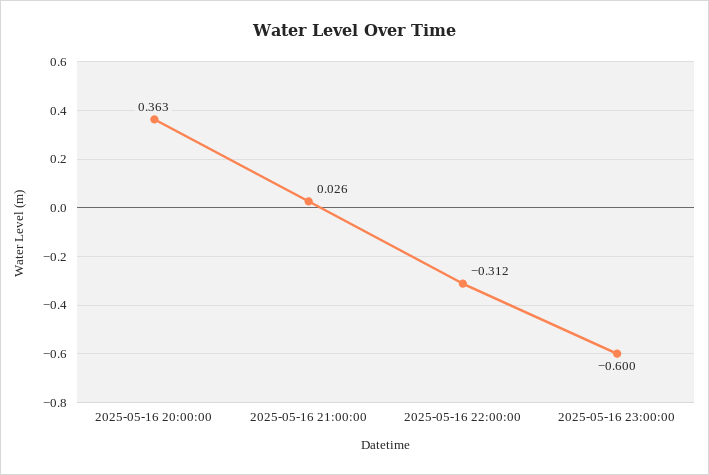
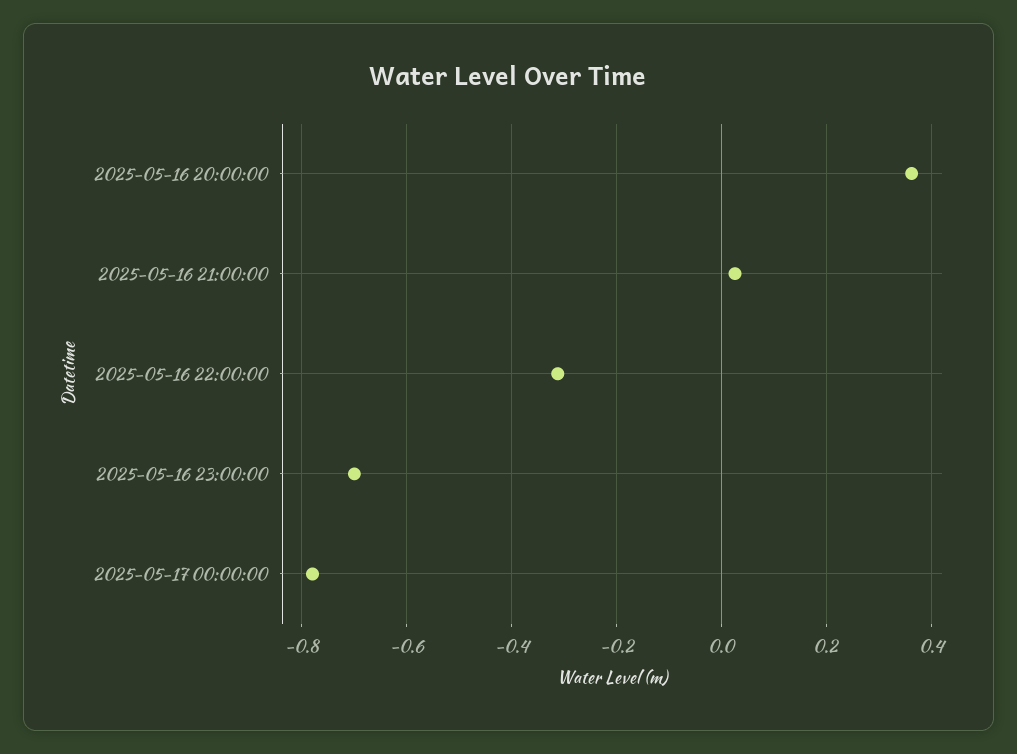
2025-05-16 23:00:00: -0.6 -> -0.7
2025-05-17 00:00:00: none -> -0.78

